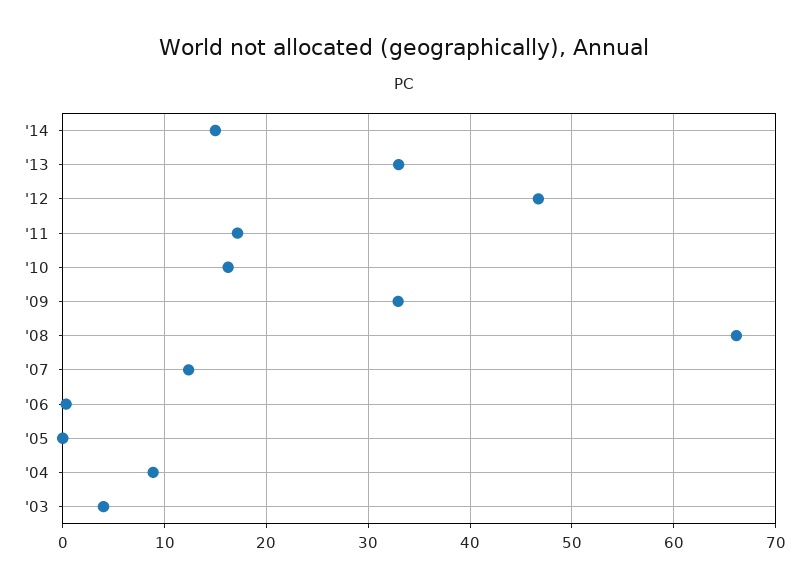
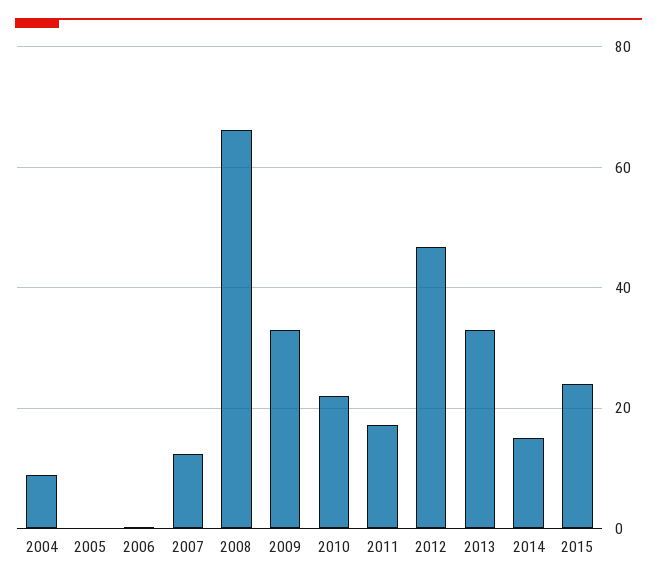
'10: 16 -> 22
'03: 4 -> none
2015: none -> 24

